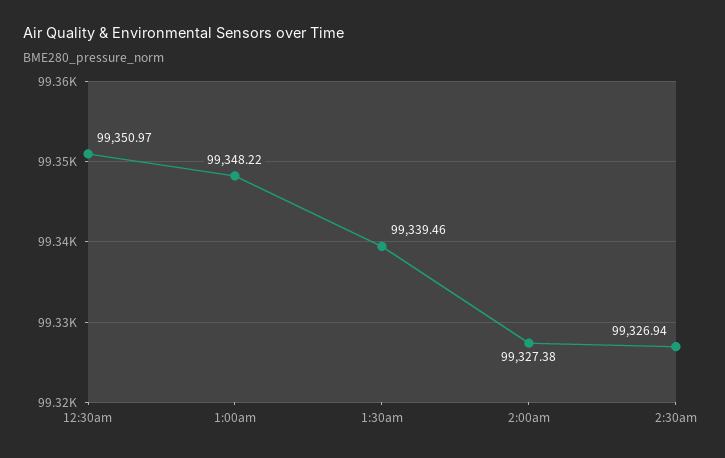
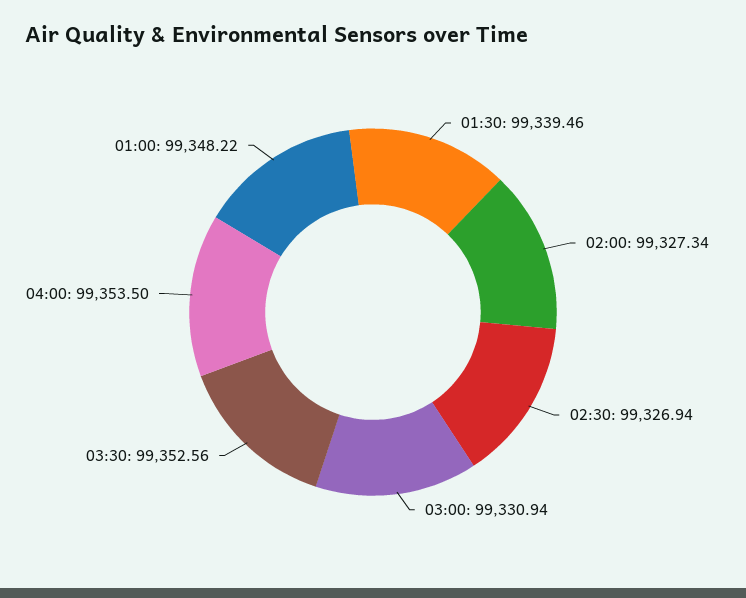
12:30am: 99350.97 -> none
2:00am: 99327.38 -> 99327.34
03:00: none -> 99330.94
03:30: none -> 99352.56
04:00: none -> 99353.5

